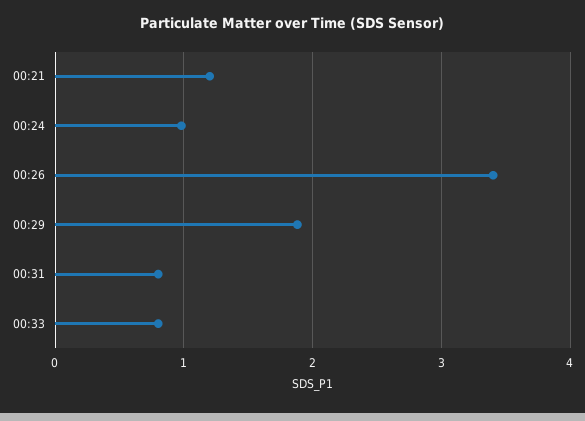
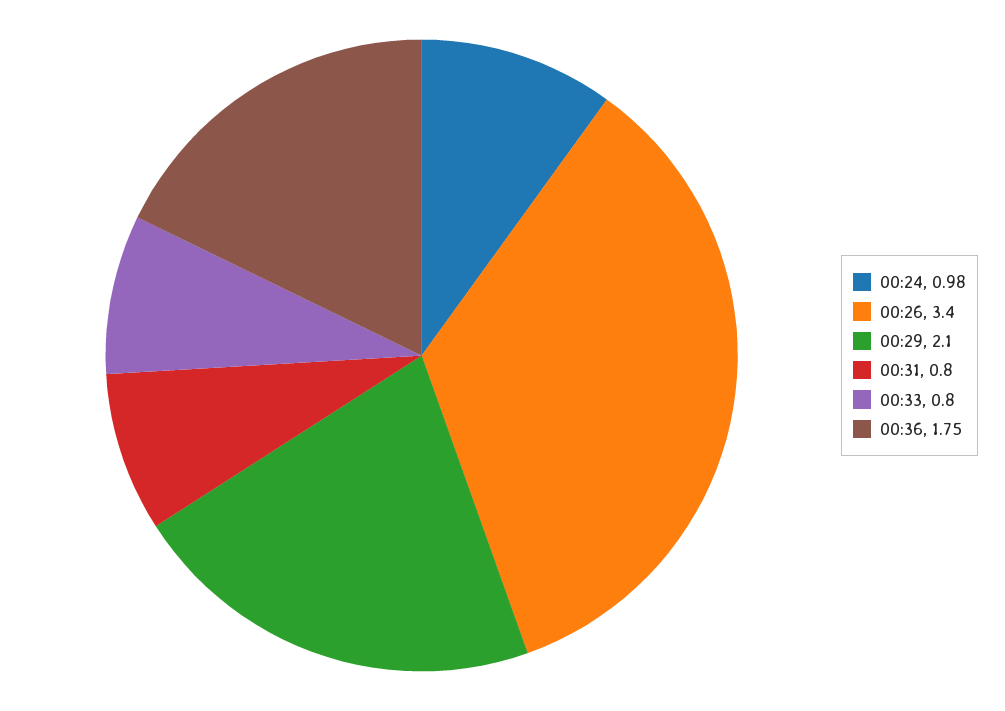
00:21: 1.2 -> none
00:29: 1.9 -> 2.1
00:36: none -> 1.75

